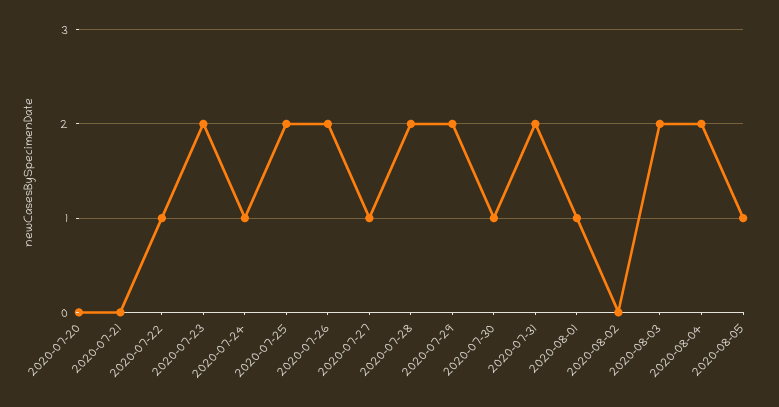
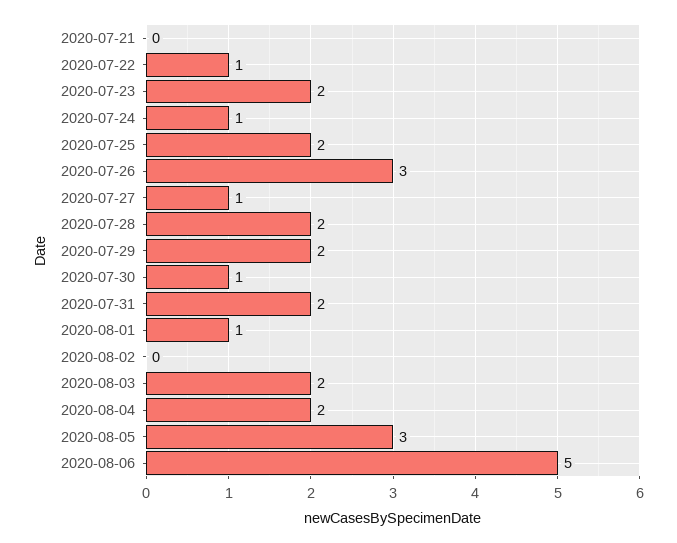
2020-07-20: 0 -> none
2020-07-26: 2 -> 3
2020-08-05: 1 -> 3
2020-08-06: none -> 5

